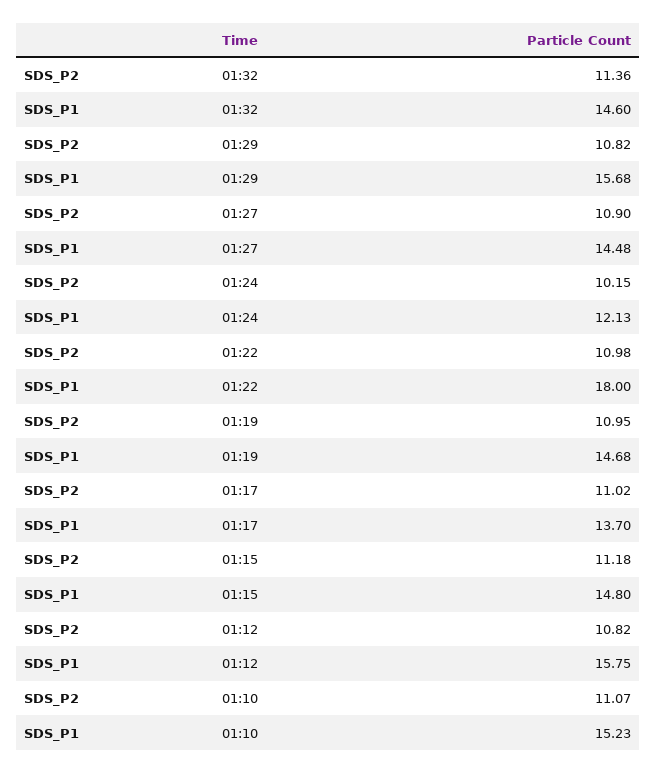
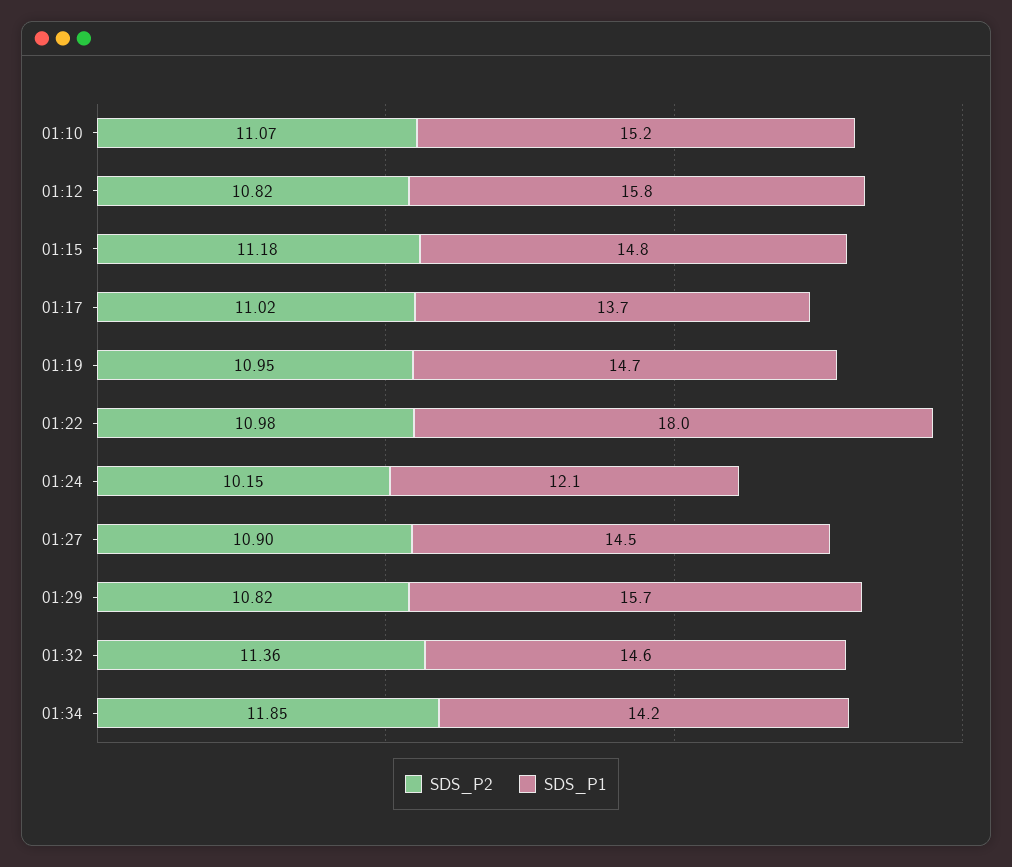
SDS_P2, 01:34: none -> 11.85
SDS_P1, 01:34: none -> 14.2

